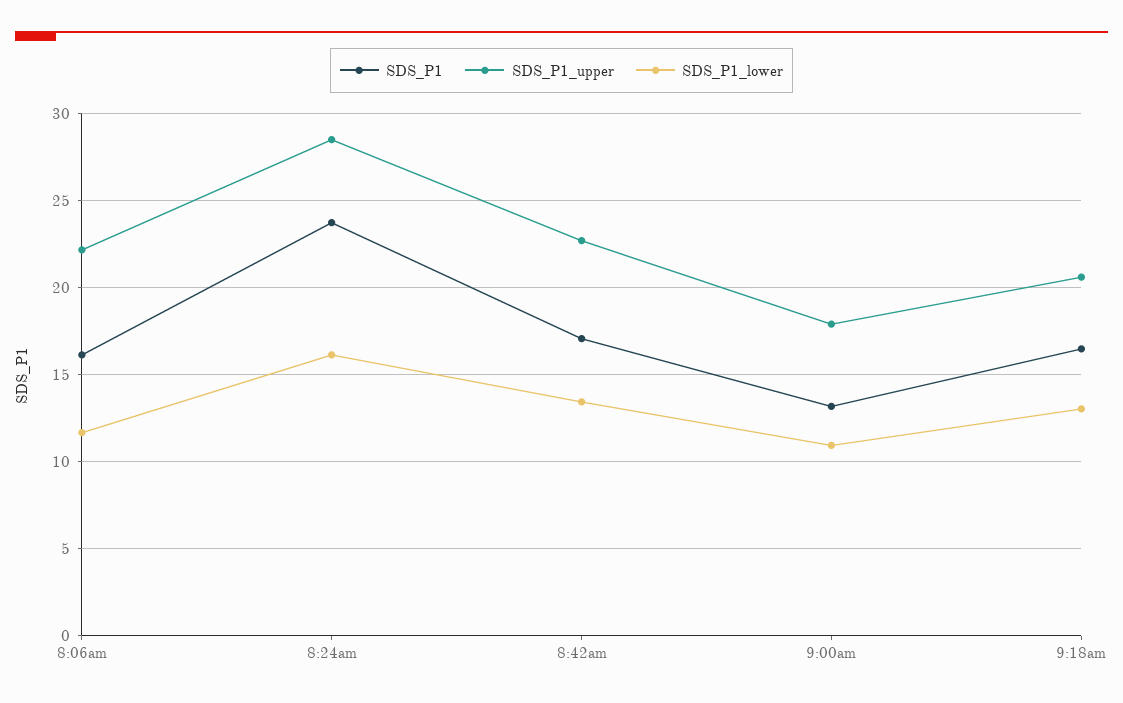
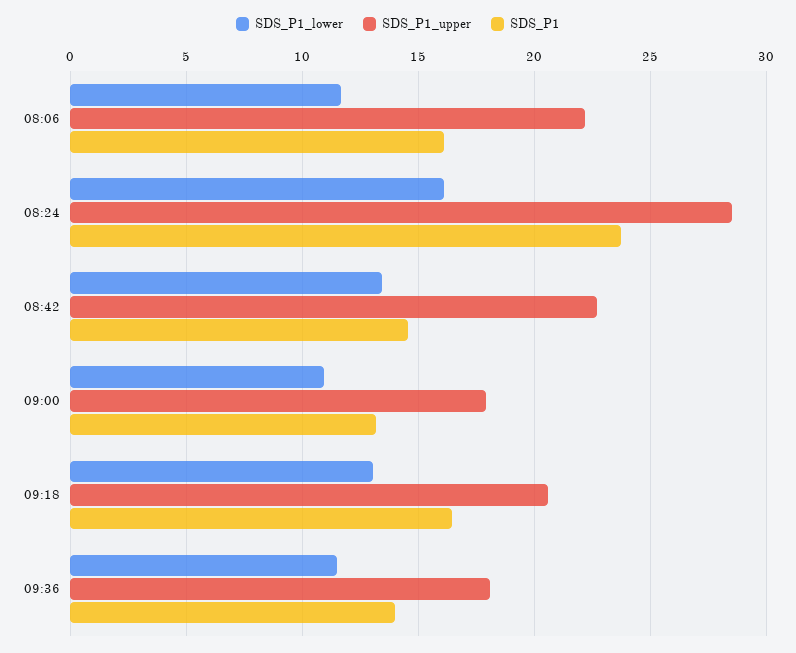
SDS_P1, 8:42am: 17 -> 14.5
SDS_P1_lower, 09:36: none -> 11.5
SDS_P1_upper, 09:36: none -> 18
SDS_P1, 09:36: none -> 14

